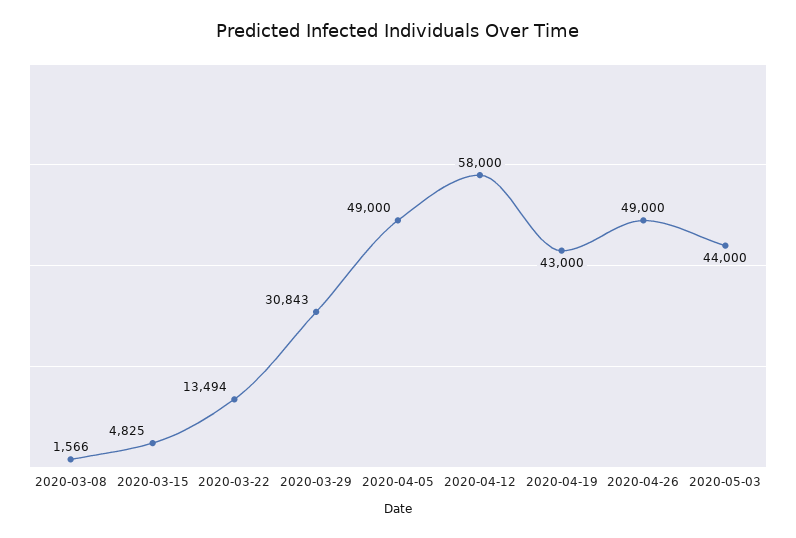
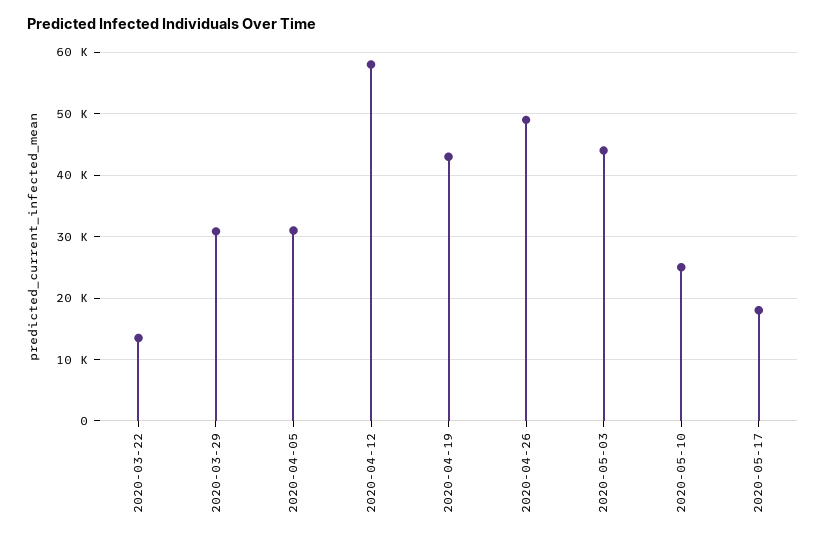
2020-03-08: 1566 -> none
2020-03-15: 4825 -> none
2020-04-05: 49000 -> 31000
2020-05-10: none -> 25000
2020-05-17: none -> 18000

